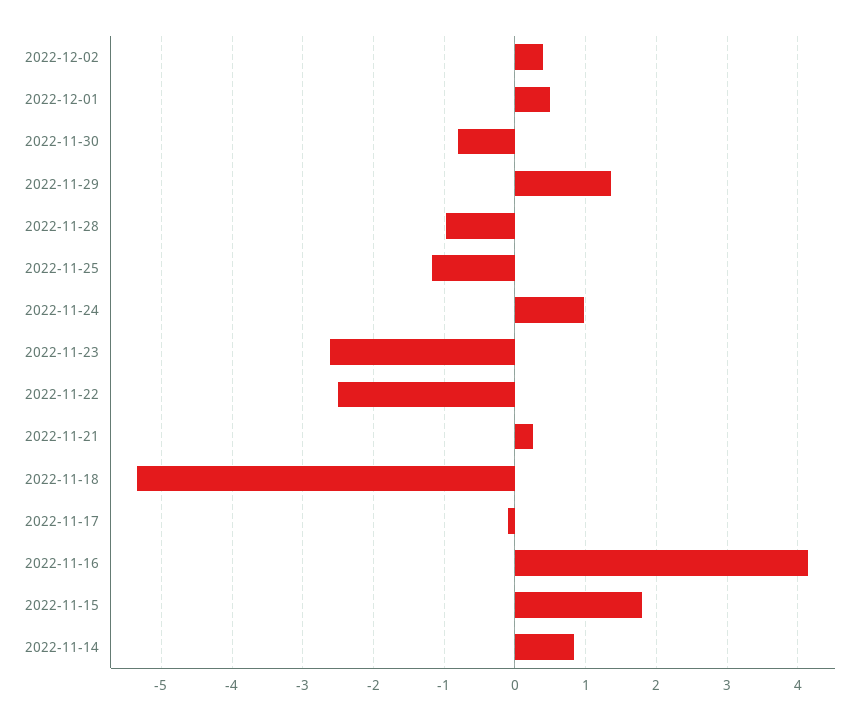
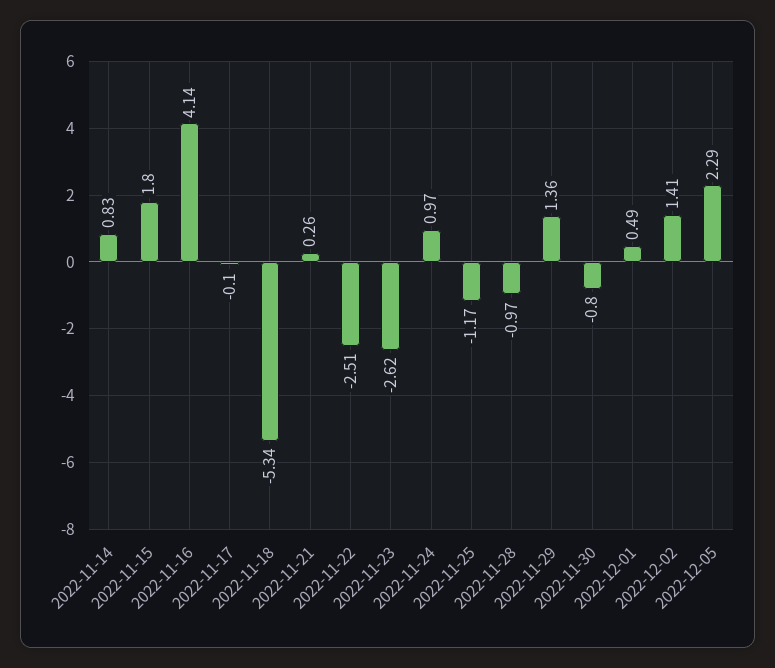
2022-12-02: 0.4 -> 1.41
2022-12-05: none -> 2.29

